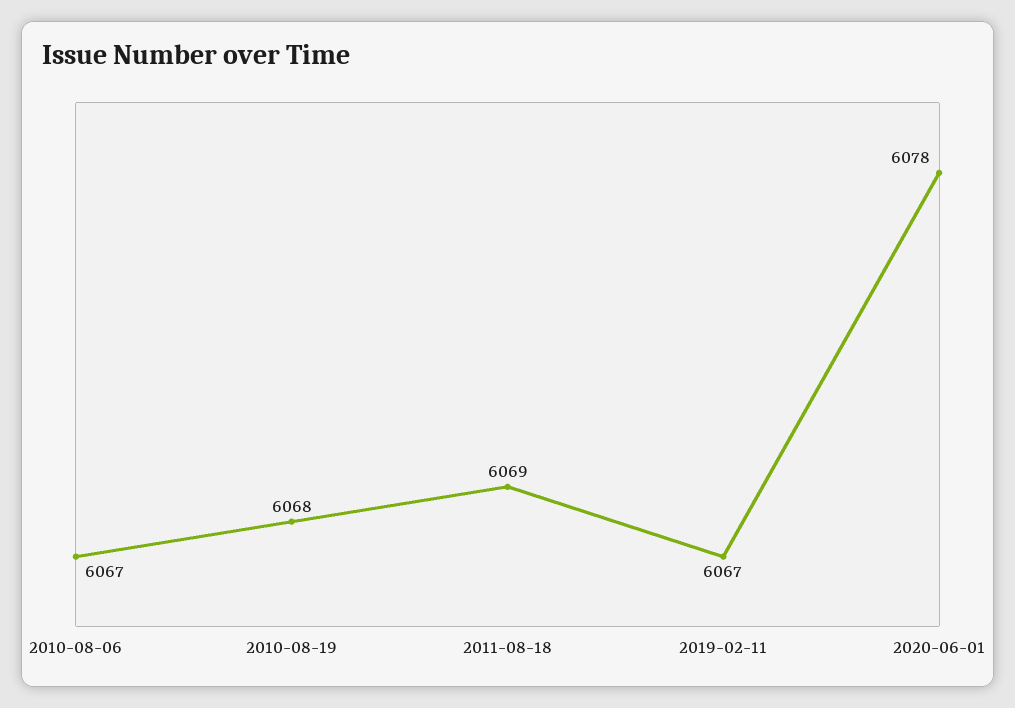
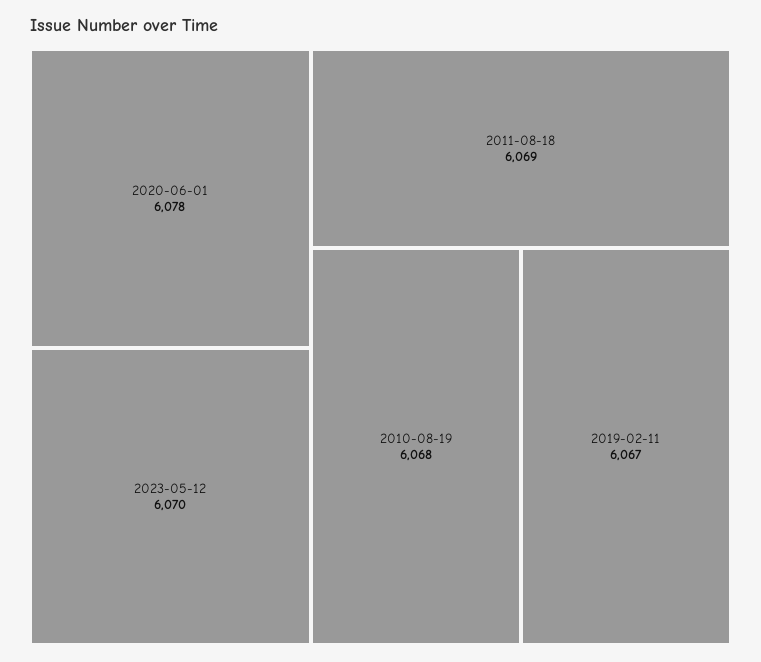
2010-08-06: 6067 -> none
2023-05-12: none -> 6070

